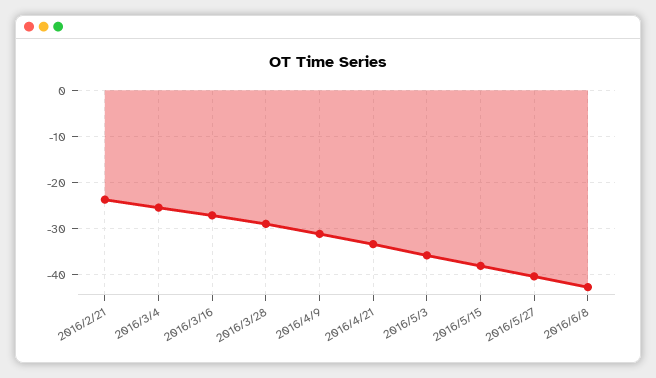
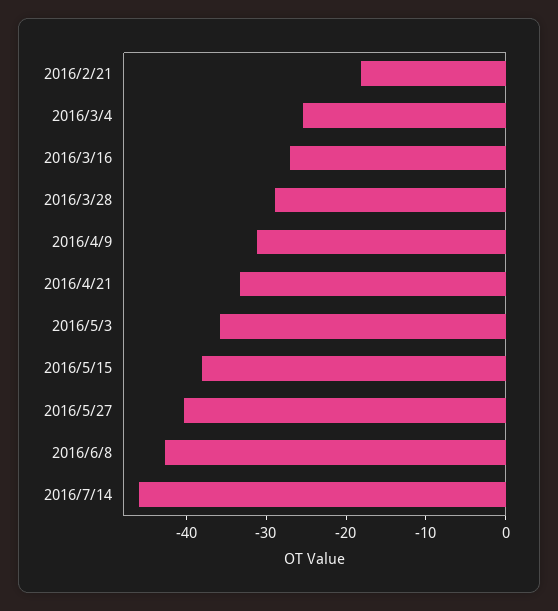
2016/2/21: -24 -> -18
2016/7/14: none -> -46

